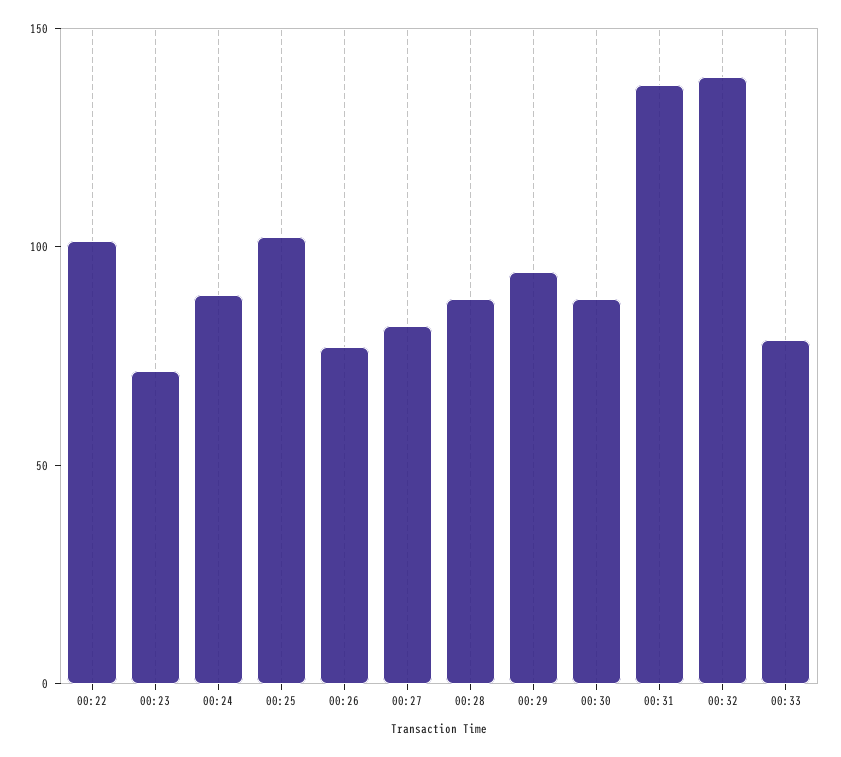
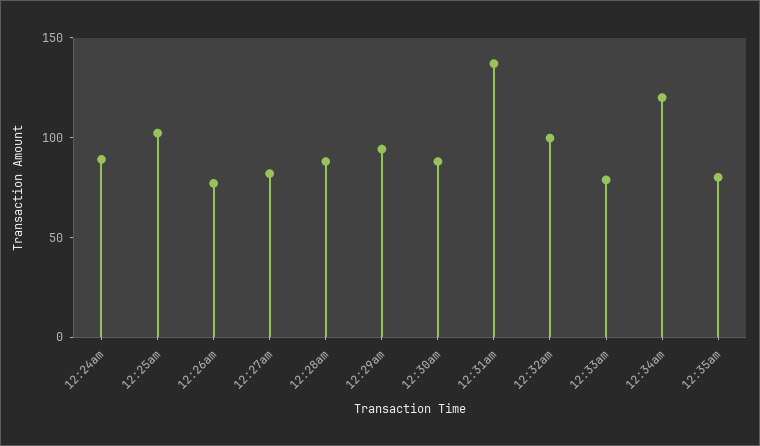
00:22: 100 -> none
00:23: 70 -> none
00:32: 140 -> 100
12:34am: none -> 120
12:35am: none -> 80

